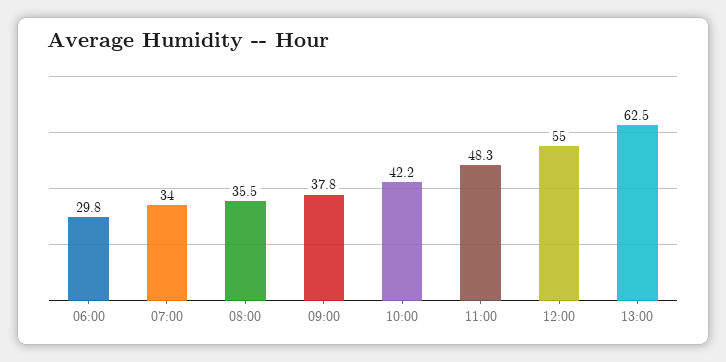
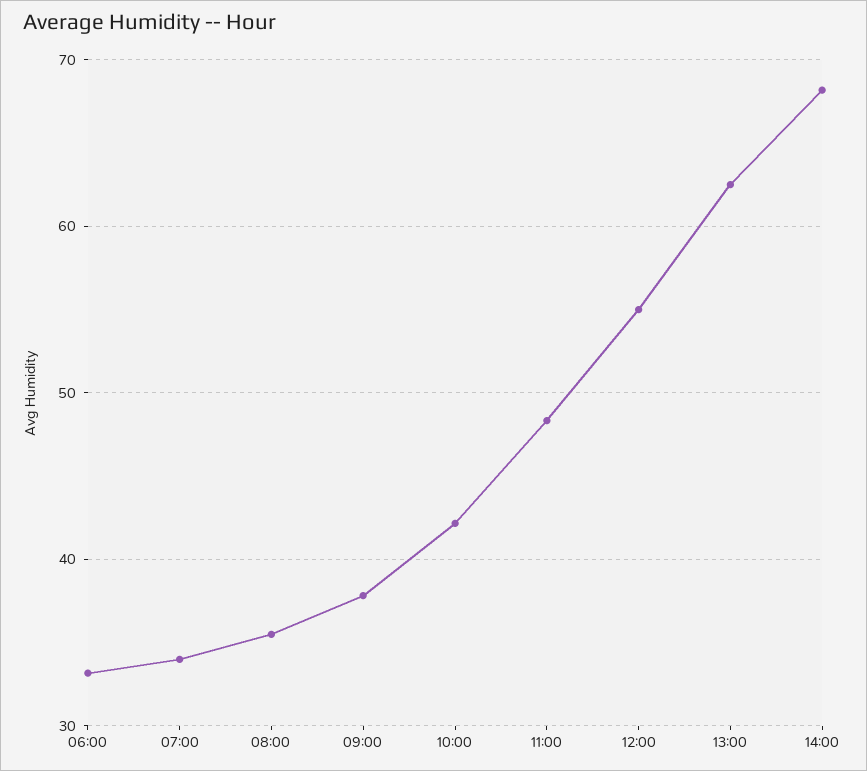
06:00: 29.8 -> 33
14:00: none -> 68

